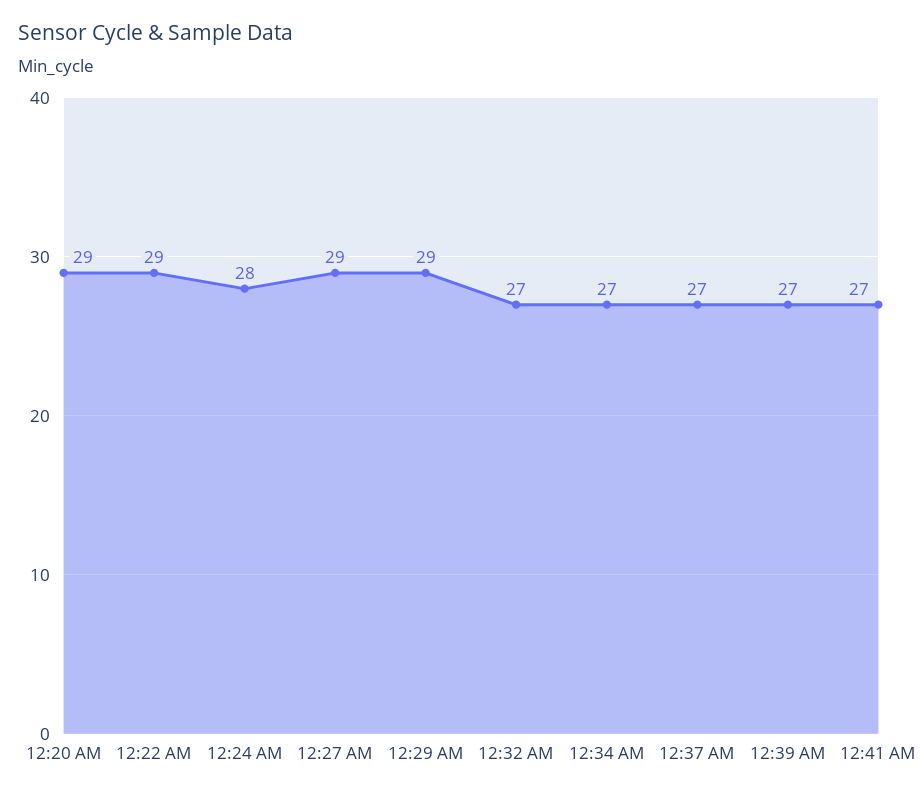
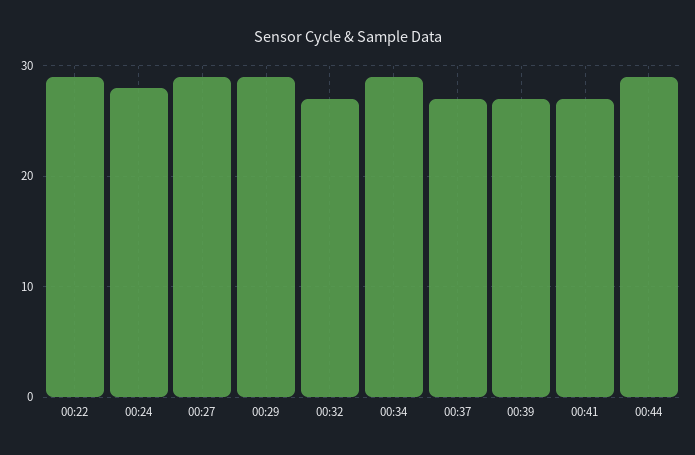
12:20 AM: 29 -> none
12:34 AM: 27 -> 29
00:44: none -> 29

